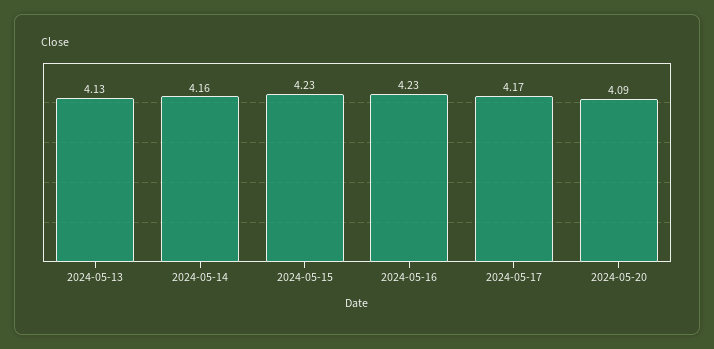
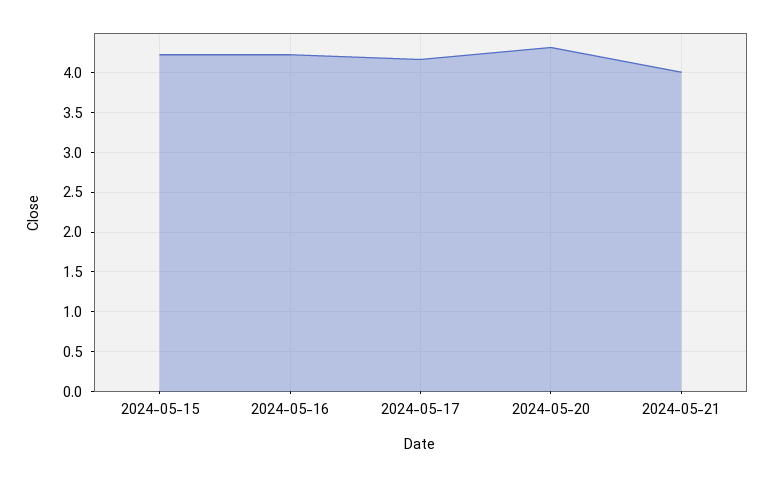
2024-05-13: 4.13 -> none
2024-05-14: 4.16 -> none
2024-05-20: 4.09 -> 4.3
2024-05-21: none -> 4

